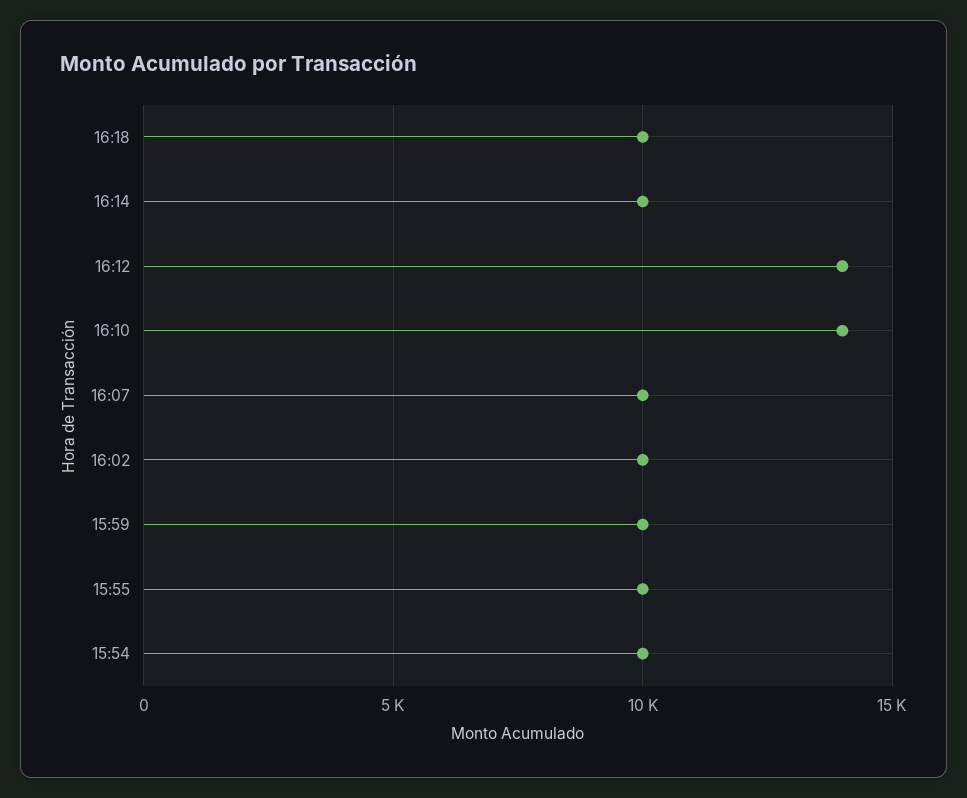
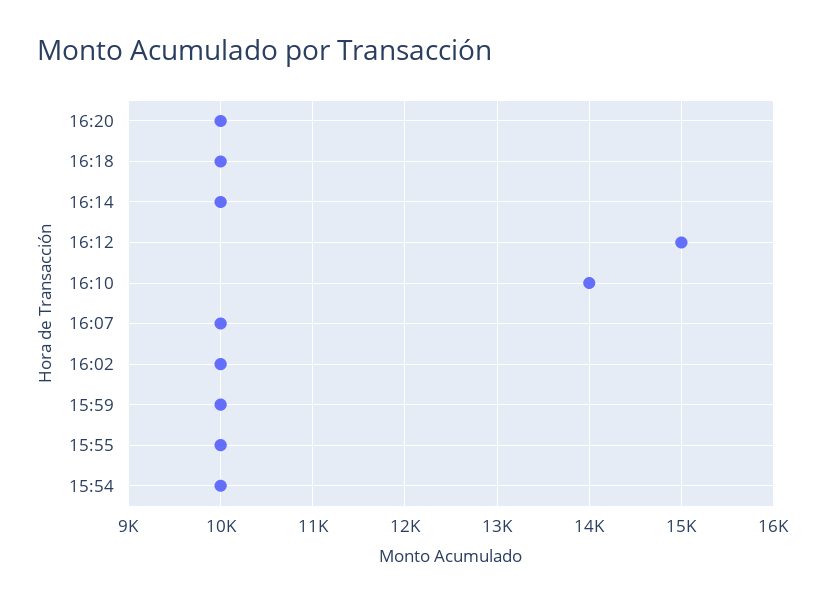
16:12: 14000 -> 15000
16:20: none -> 10000

